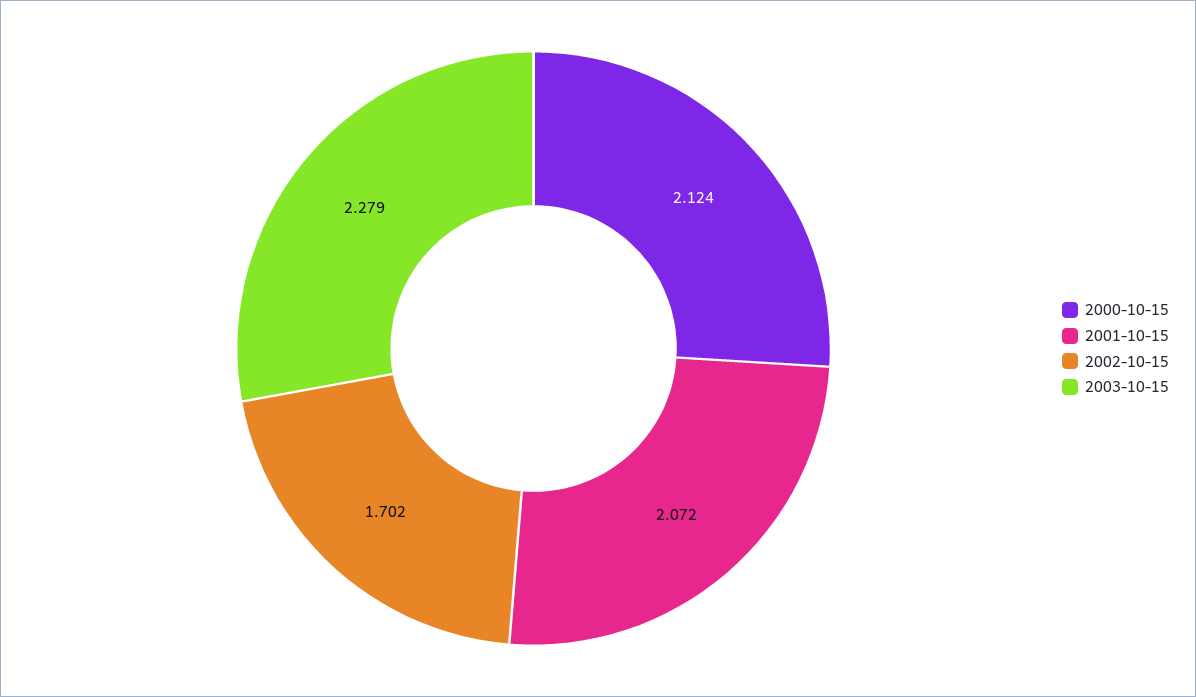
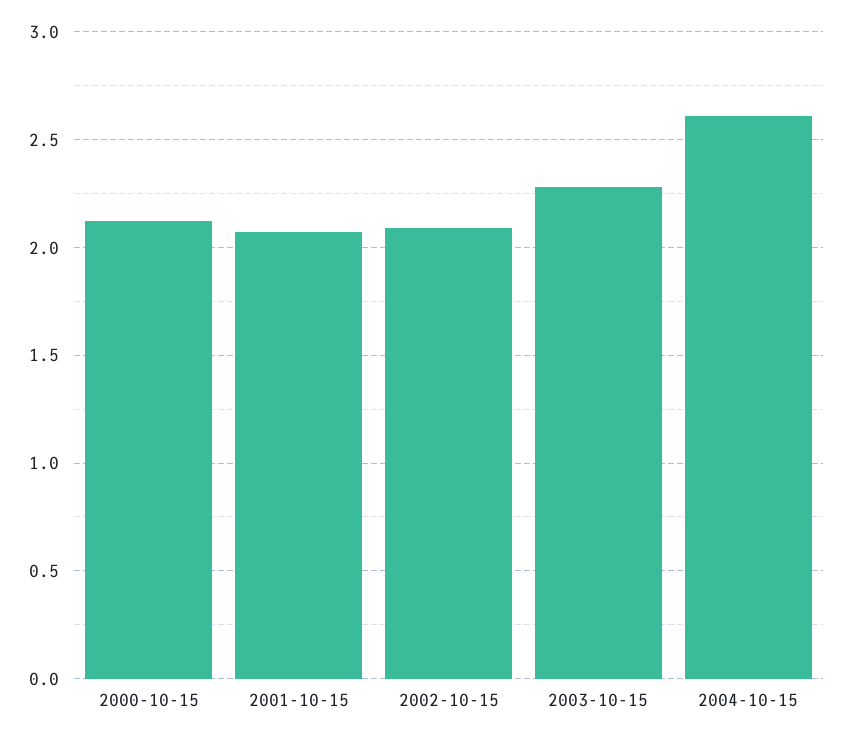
2002-10-15: 1.702 -> 2.1
2004-10-15: none -> 2.6

